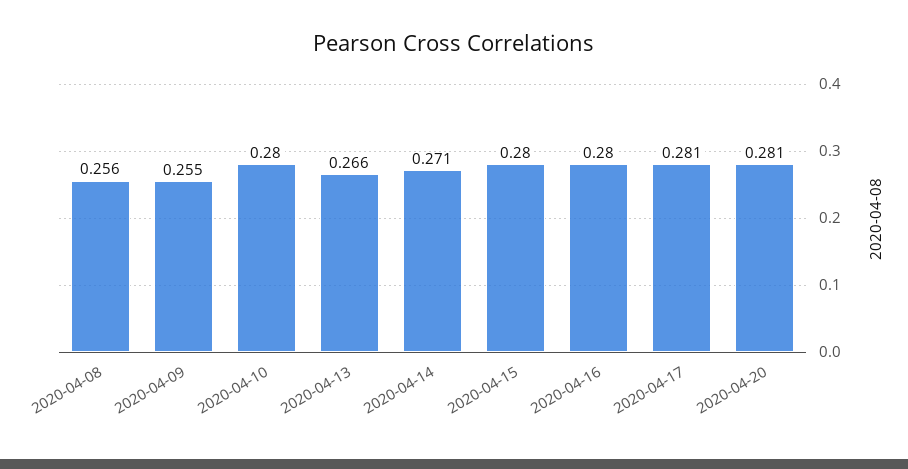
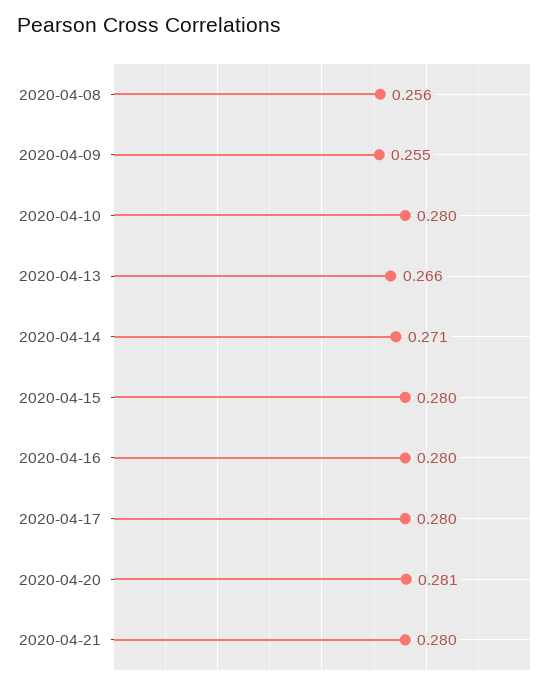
2020-04-17: 0.281 -> 0.28
2020-04-21: none -> 0.28

